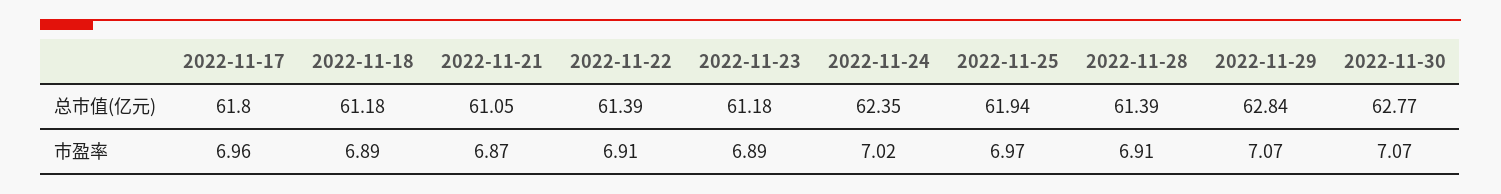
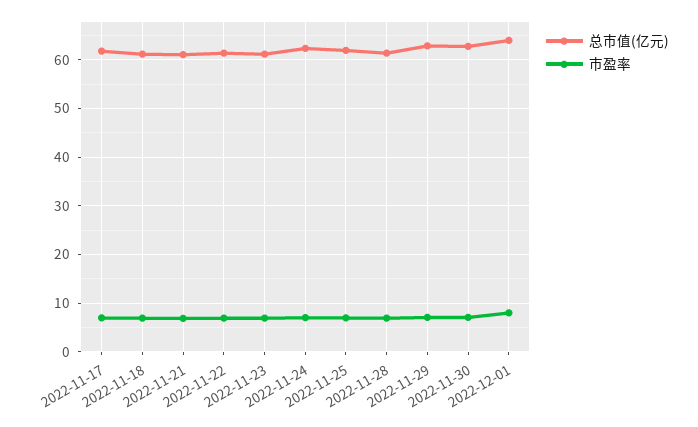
总市值(亿元), 2022-12-01: none -> 64
市盈率, 2022-12-01: none -> 8

